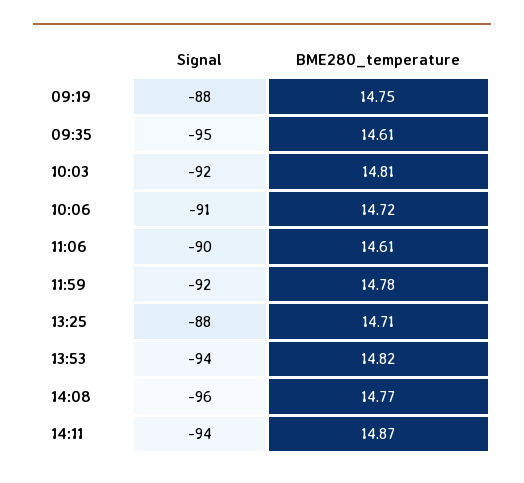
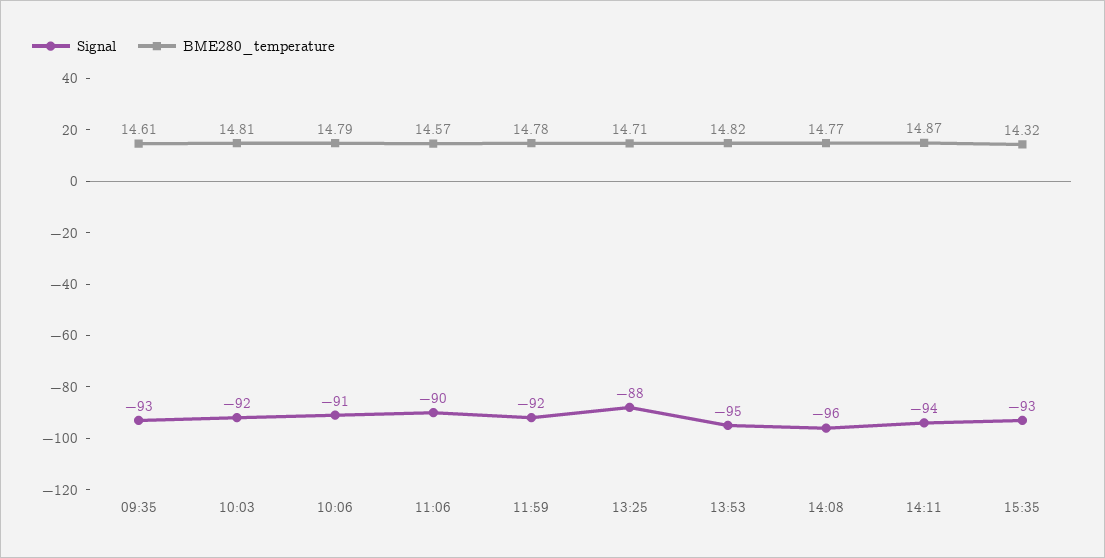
Signal, 09:19: -88 -> none
BME280_temperature, 09:19: 14.75 -> none
Signal, 09:35: -95 -> -93
BME280_temperature, 10:06: 14.72 -> 14.79
BME280_temperature, 11:06: 14.61 -> 14.57
Signal, 13:53: -94 -> -95
Signal, 15:35: none -> -93
BME280_temperature, 15:35: none -> 14.32

